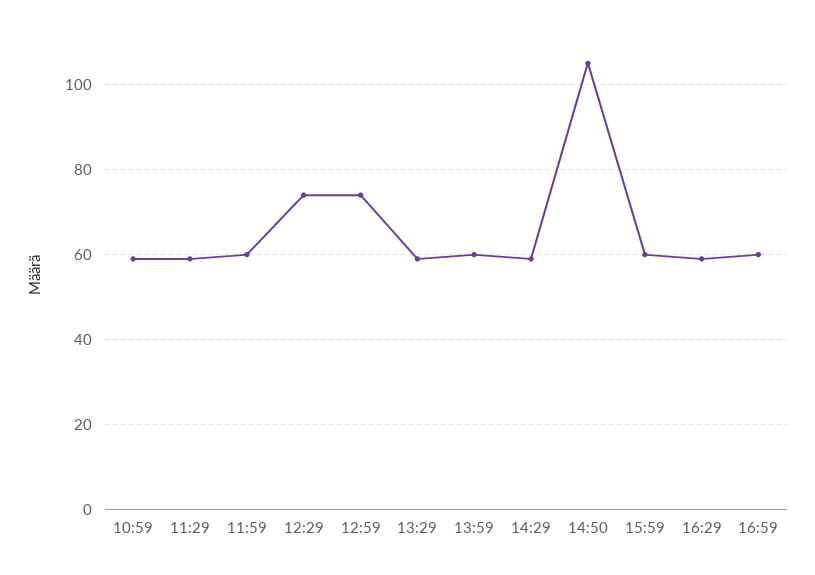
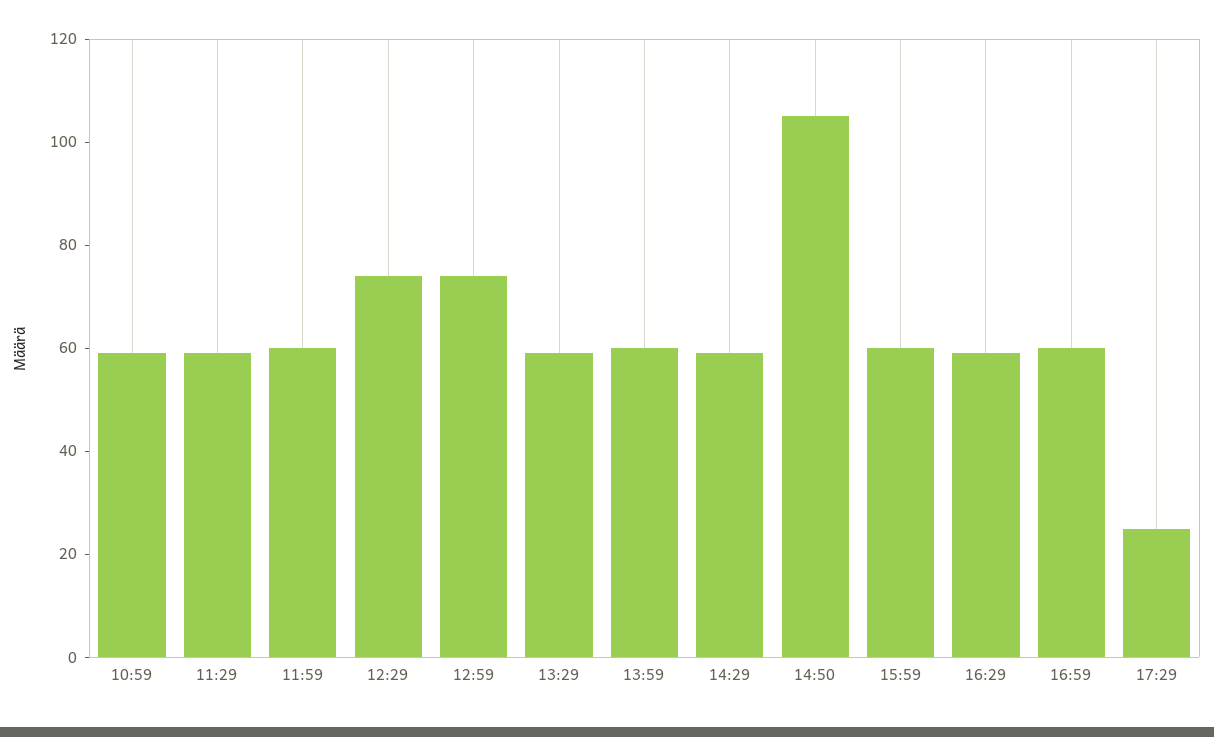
17:29: none -> 25

